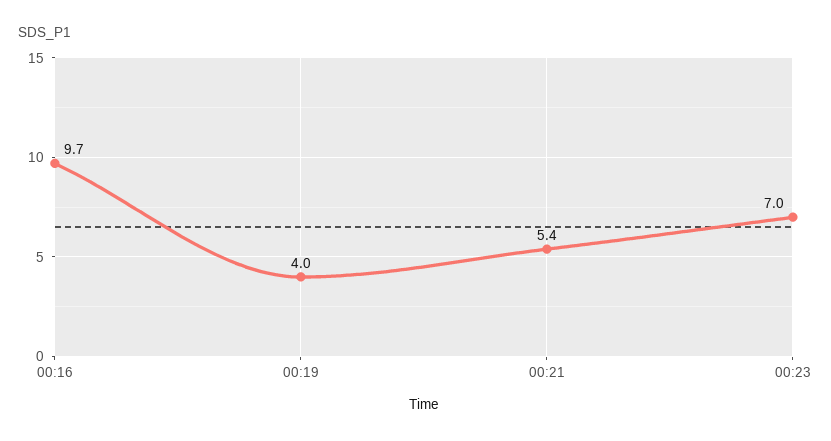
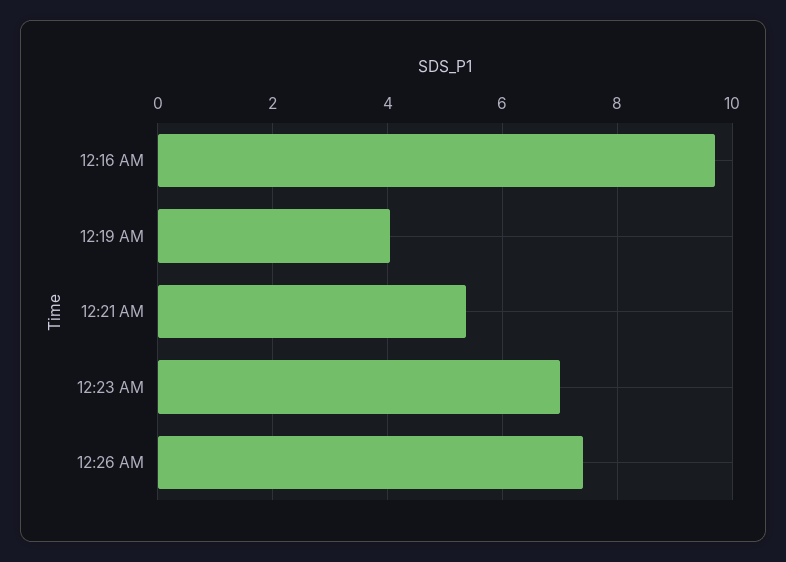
12:26 AM: none -> 7.4

